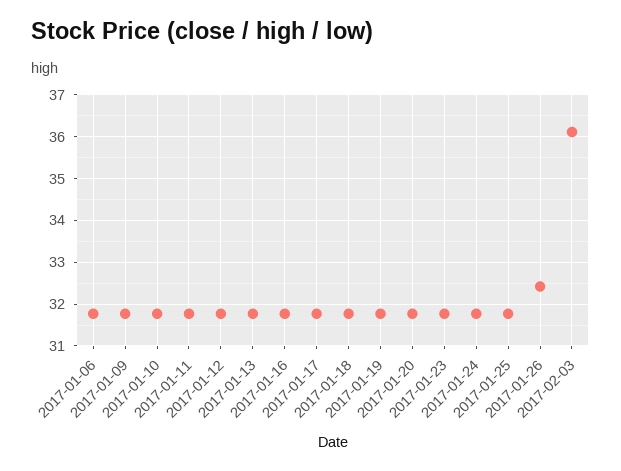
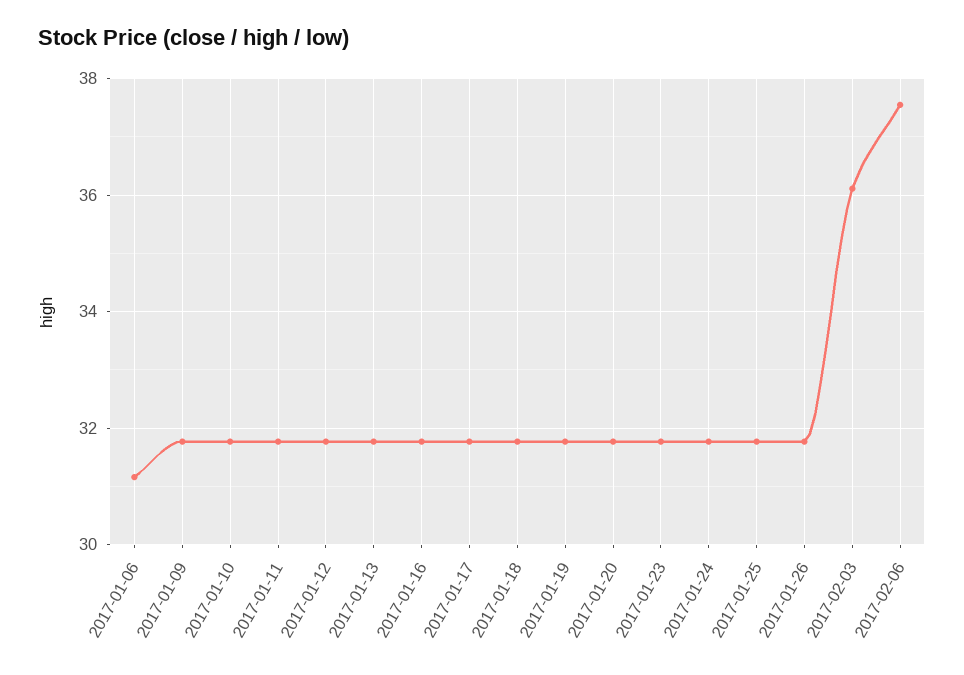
2017-01-06: 31.8 -> 31.2
2017-01-26: 32.4 -> 31.8
2017-02-06: none -> 37.6

